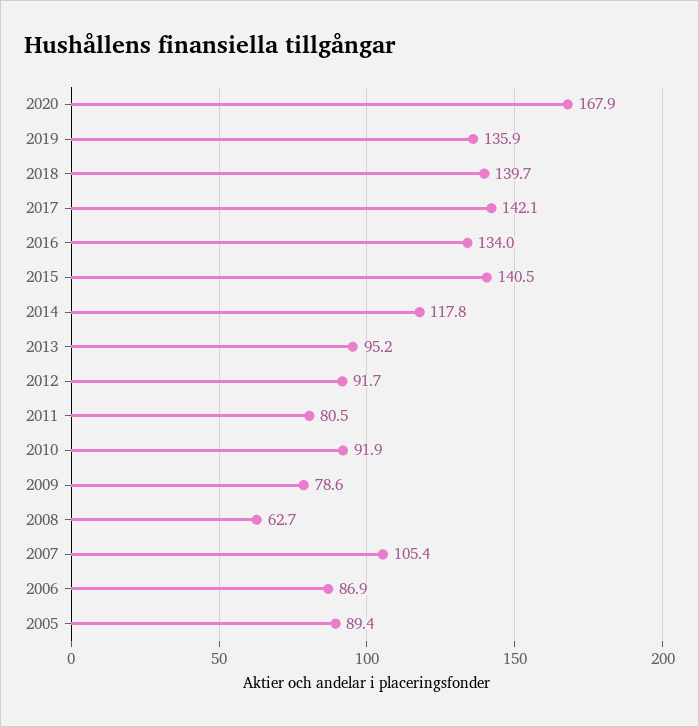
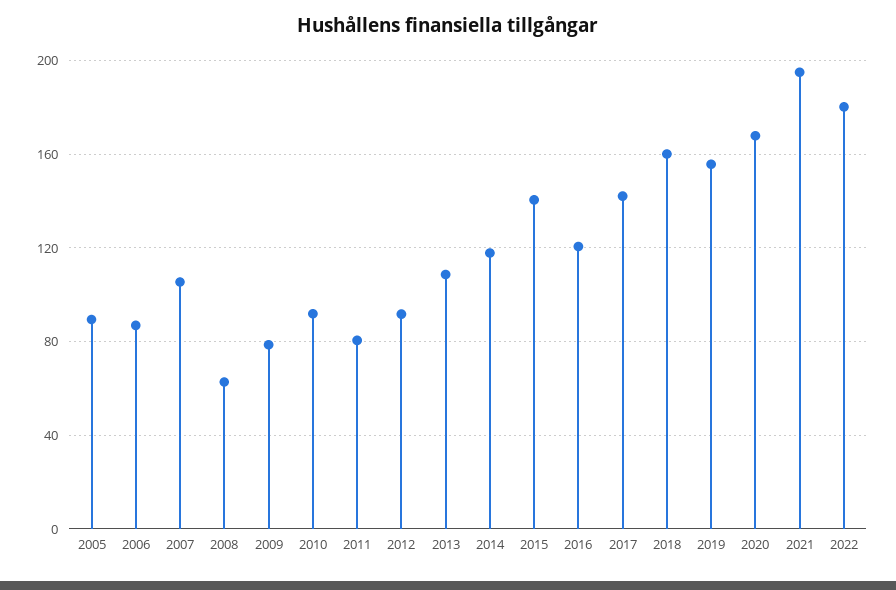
2019: 135.9 -> 155
2018: 139.7 -> 160
2016: 134 -> 120
2013: 95.2 -> 110
2021: none -> 195
2022: none -> 180

